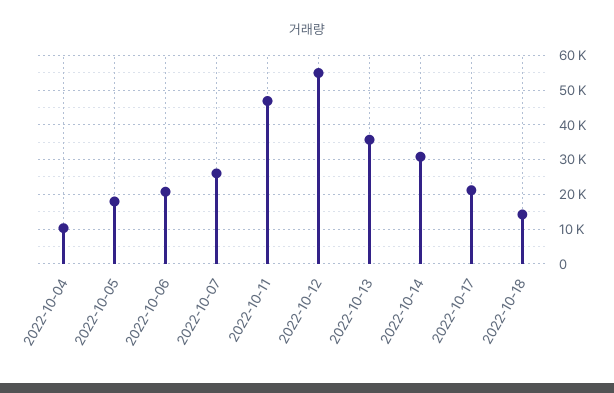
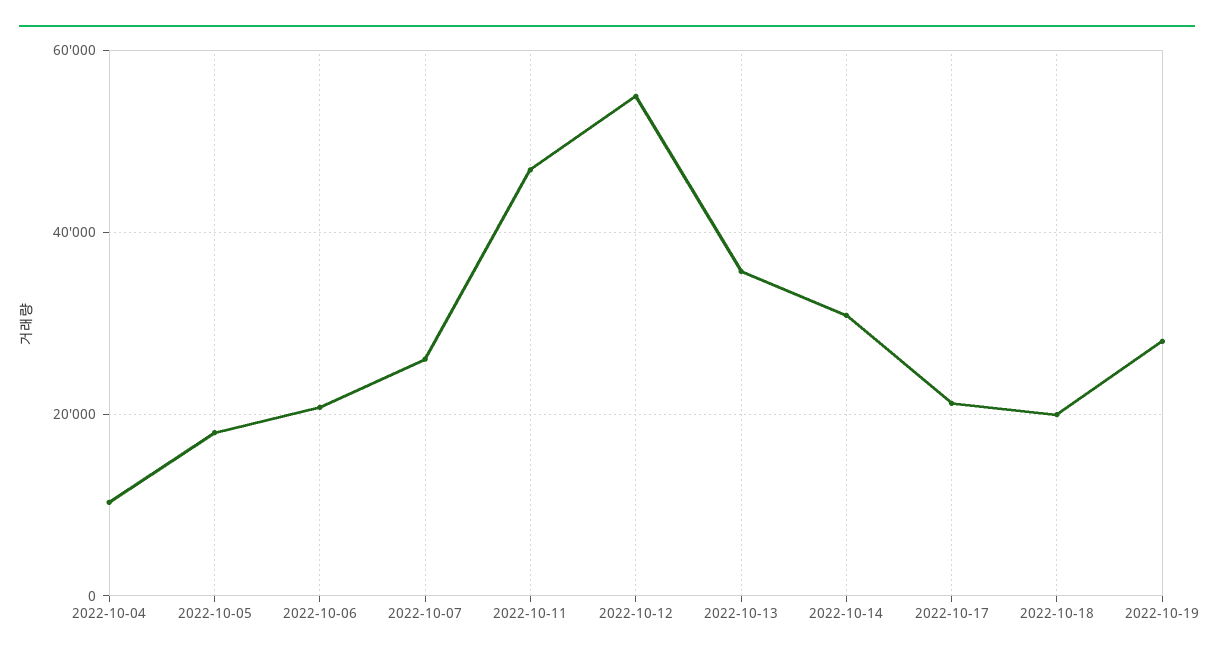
2022-10-18: 14000 -> 20000
2022-10-19: none -> 28000

